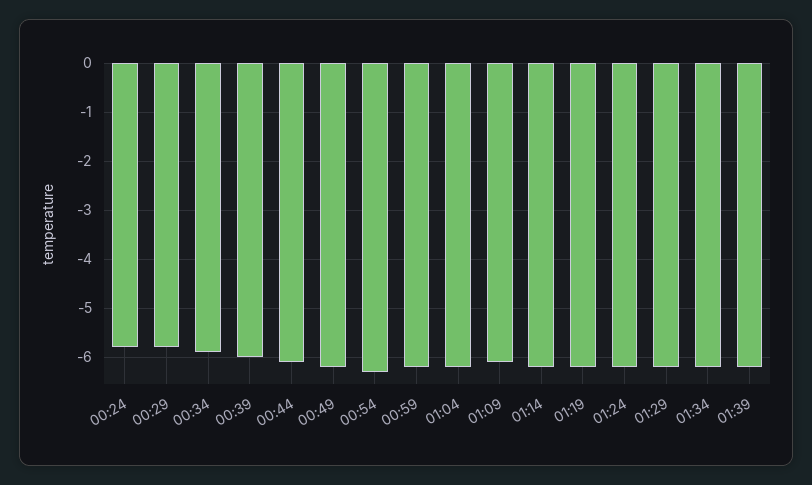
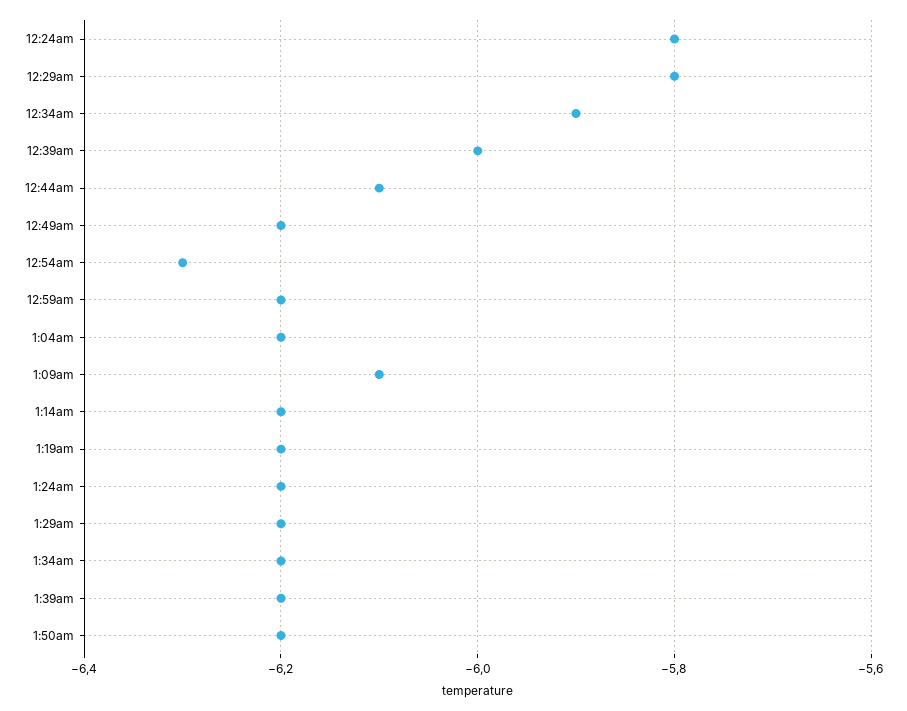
1:50am: none -> -6.2

